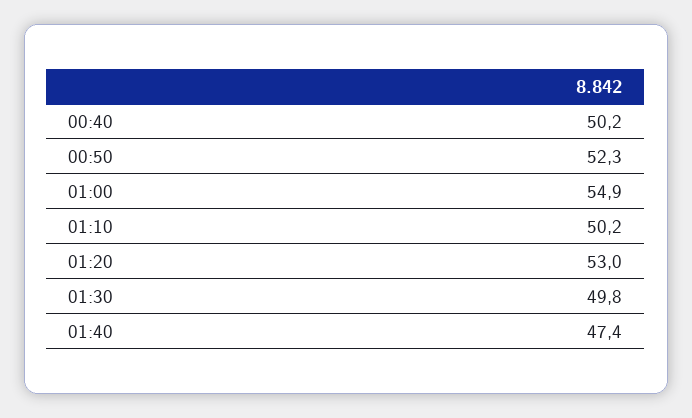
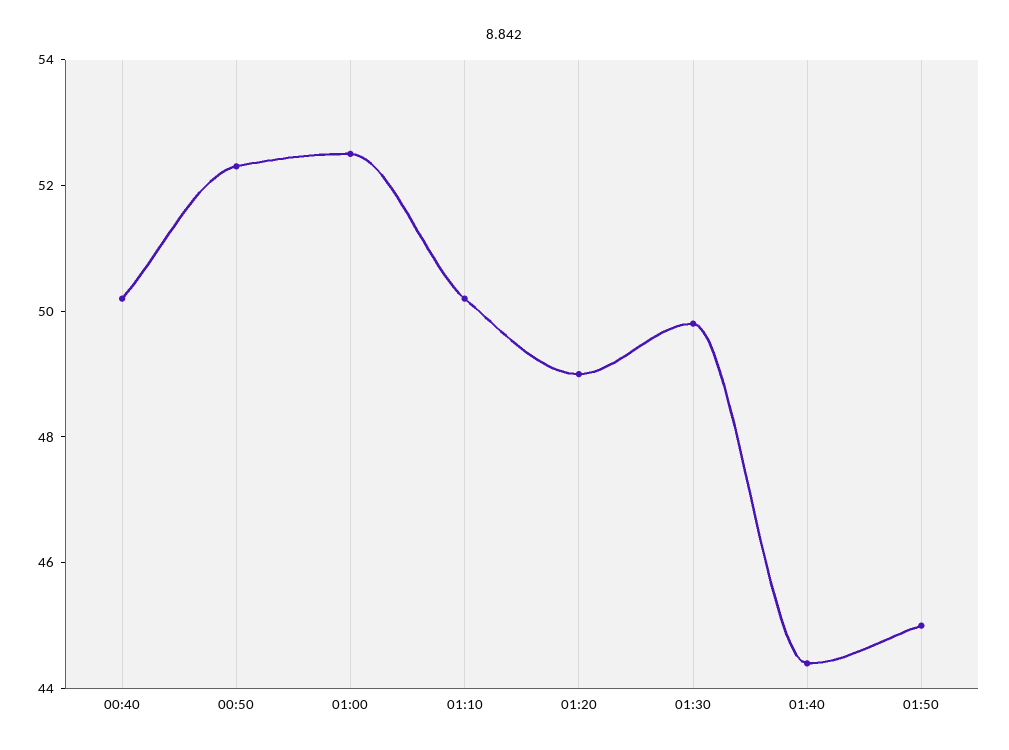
01:00: 54.9 -> 52.5
01:20: 53 -> 49
01:40: 47.4 -> 44.5
01:50: none -> 45

